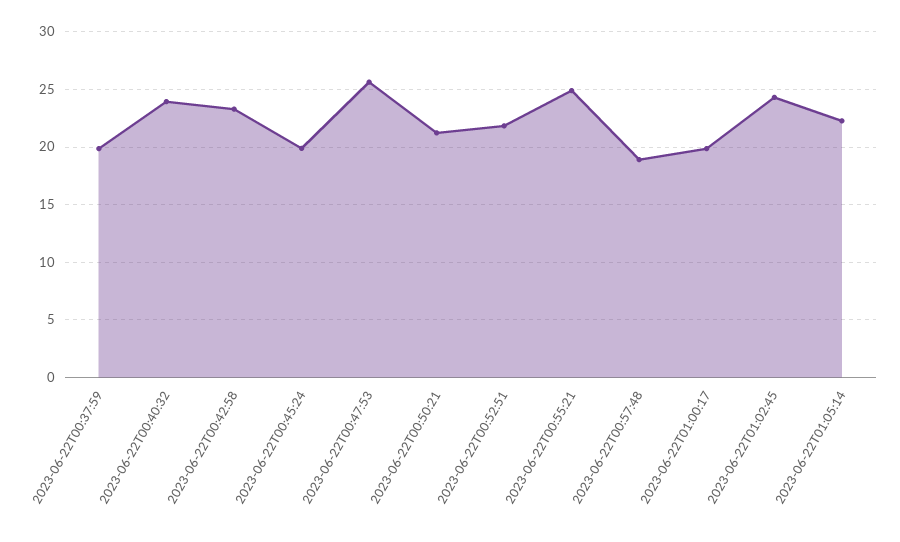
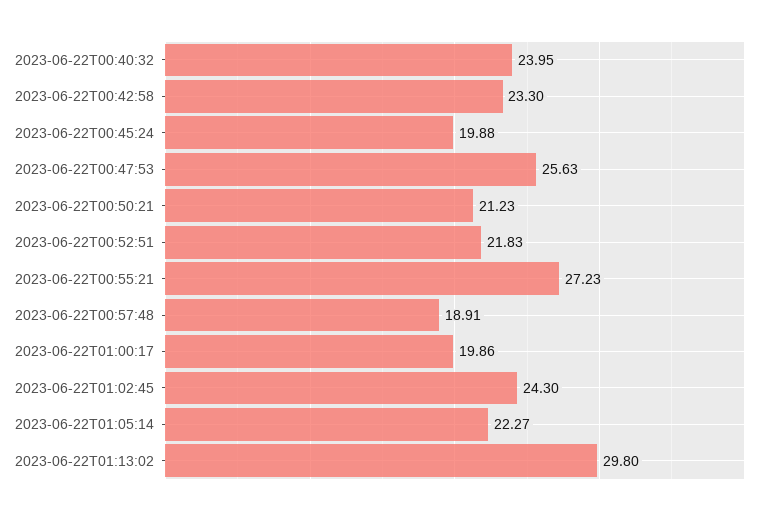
2023-06-22T00:37:59: 20 -> none
2023-06-22T00:55:21: 25 -> 27.23
2023-06-22T01:13:02: none -> 29.8

